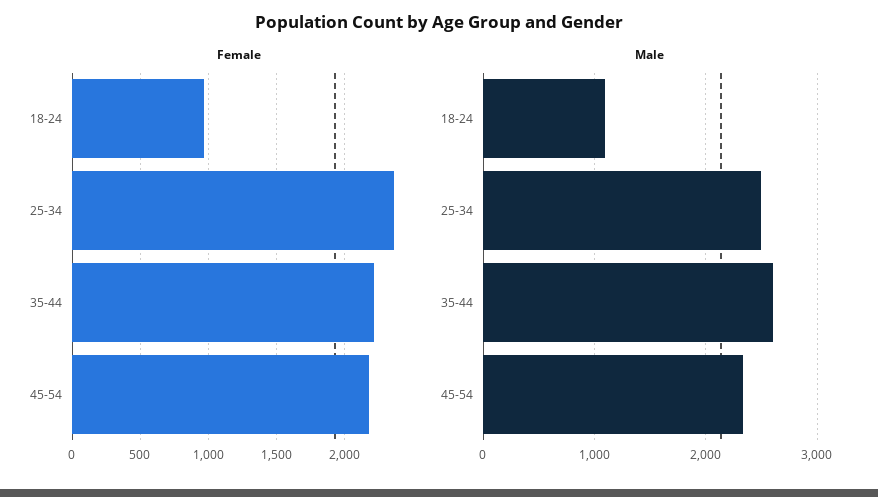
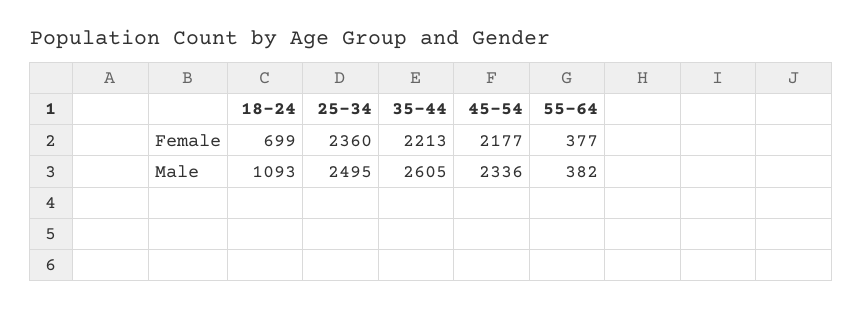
Female, 18-24: 950 -> 699
Female, 55-64: none -> 377
Male, 55-64: none -> 382

